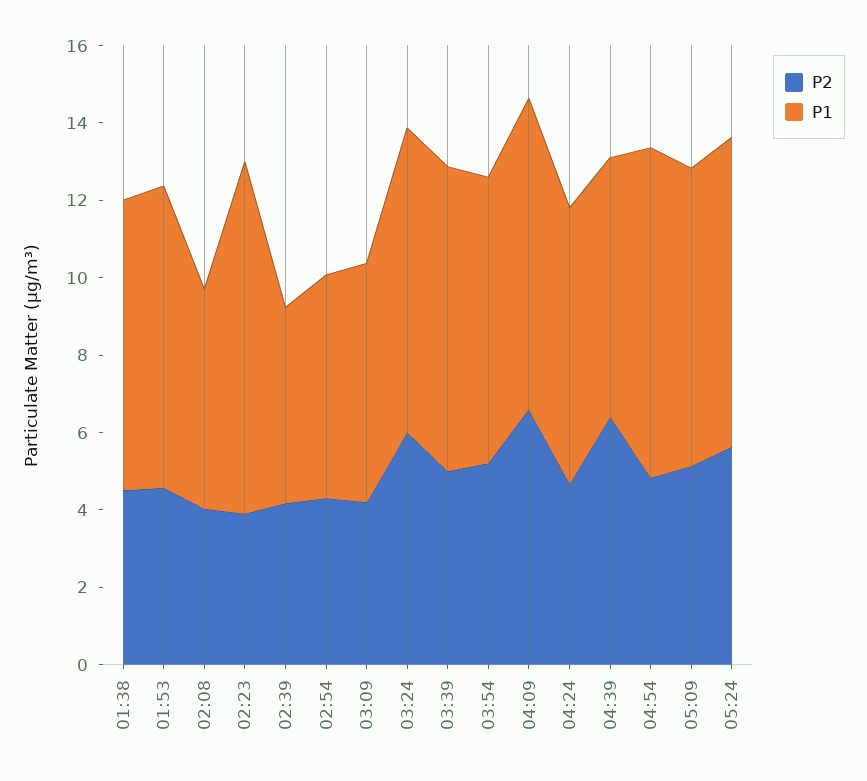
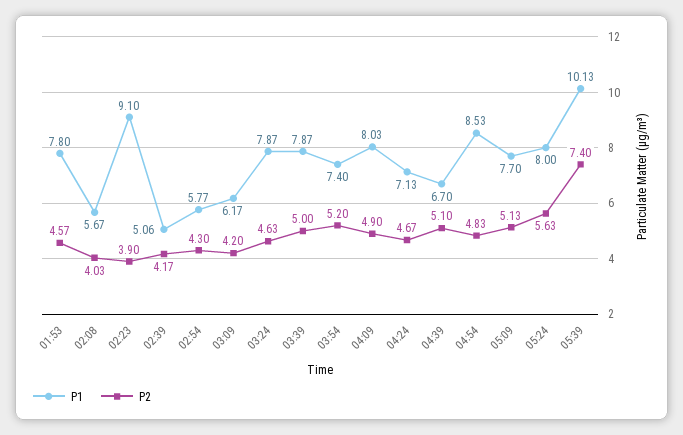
P2, 01:38: 4.5 -> none
P1, 01:38: 7.5 -> none
P2, 03:24: 6 -> 4.63
P2, 04:09: 6.5 -> 4.9
P2, 04:39: 6.5 -> 5.1
P1, 05:39: none -> 10.13
P2, 05:39: none -> 7.4

